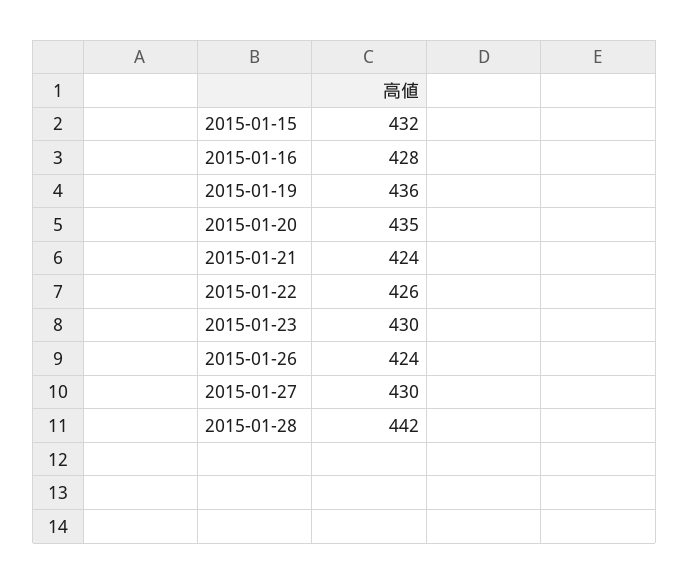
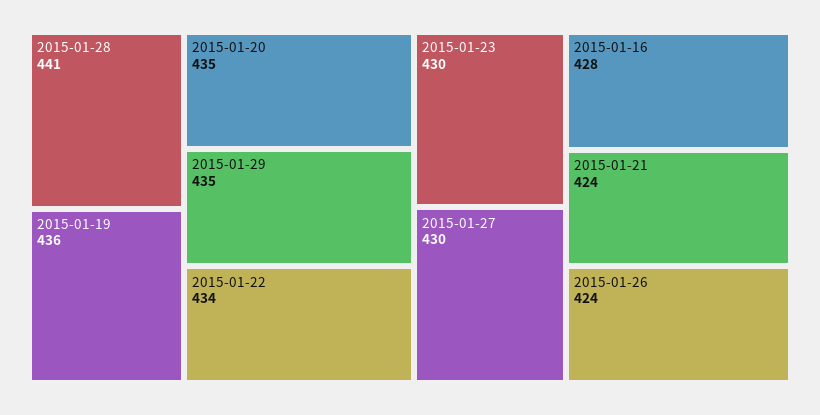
2015-01-15: 432 -> none
2015-01-22: 426 -> 434
2015-01-28: 442 -> 441
2015-01-29: none -> 435

